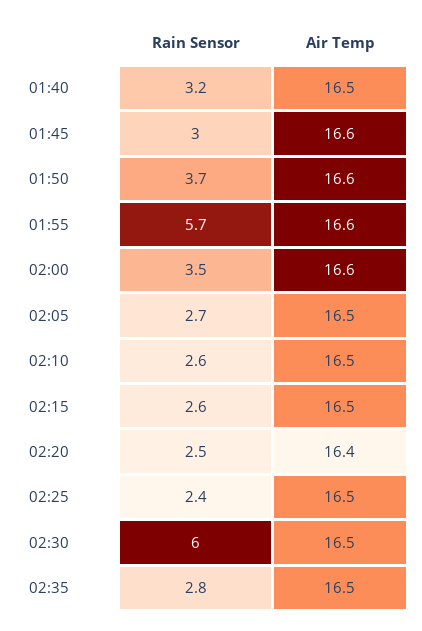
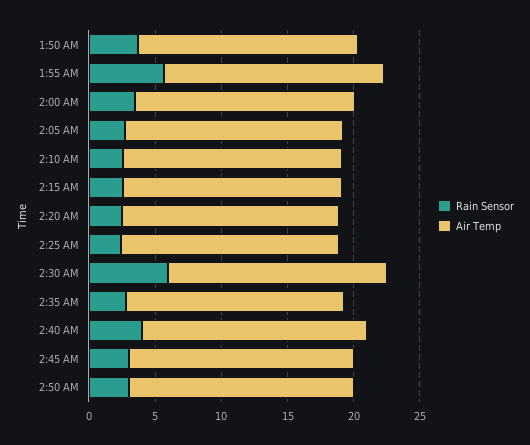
Rain Sensor, 01:40: 3.2 -> none
Air Temp, 01:40: 16.5 -> none
Rain Sensor, 01:45: 3 -> none
Air Temp, 01:45: 16.6 -> none
Rain Sensor, 2:40 AM: none -> 4
Air Temp, 2:40 AM: none -> 17
Rain Sensor, 2:45 AM: none -> 3
Air Temp, 2:45 AM: none -> 17
Rain Sensor, 2:50 AM: none -> 3
Air Temp, 2:50 AM: none -> 17

